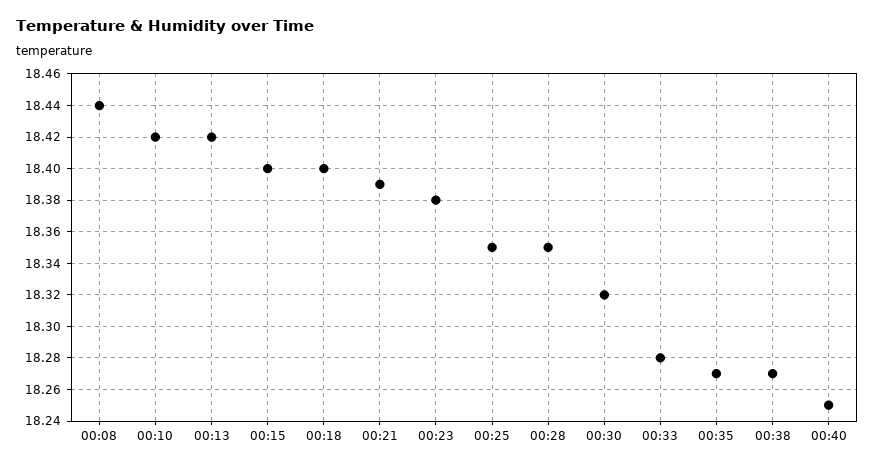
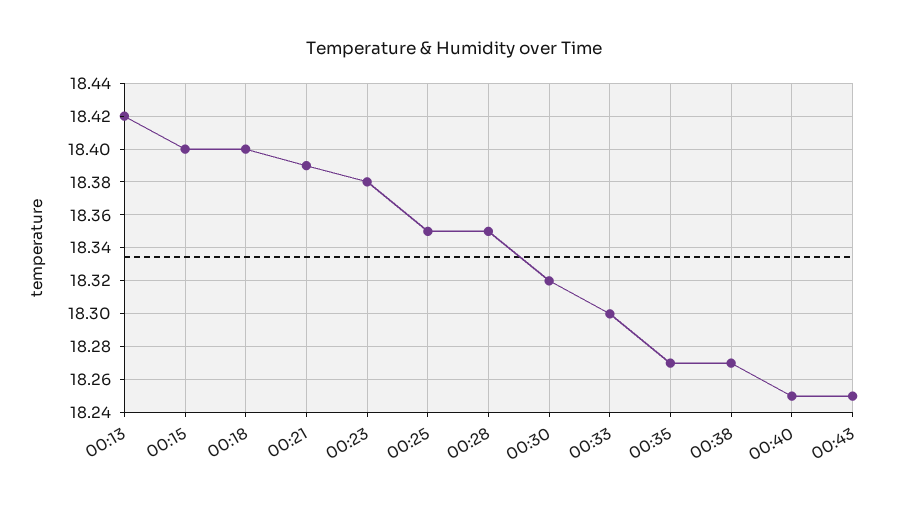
00:08: 18.44 -> none
00:10: 18.42 -> none
00:33: 18.28 -> 18.3
00:43: none -> 18.25

